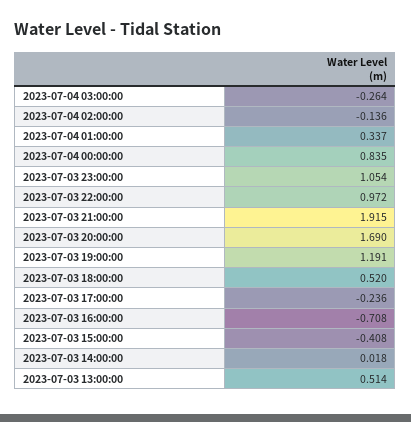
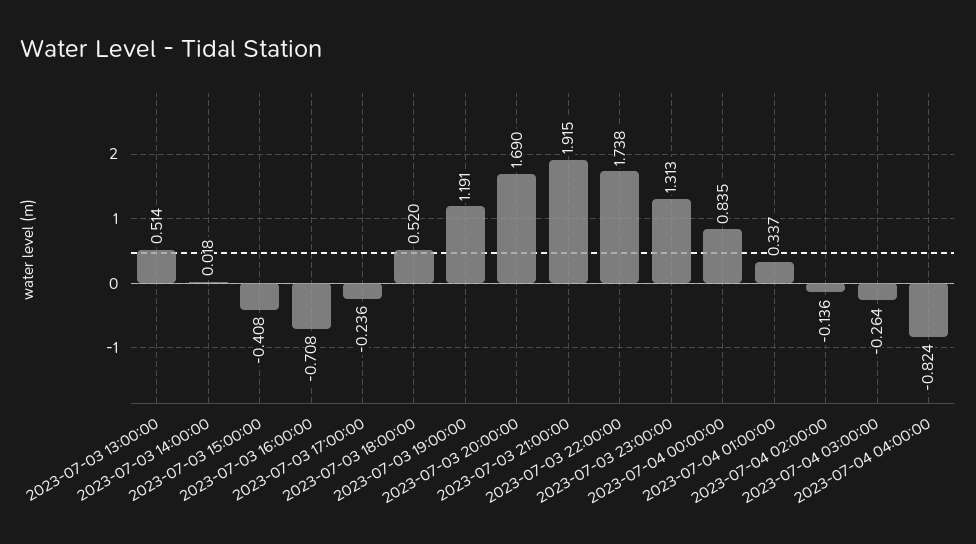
2023-07-03 23:00:00: 1.054 -> 1.313
2023-07-03 22:00:00: 0.972 -> 1.738
2023-07-04 04:00:00: none -> -0.824

